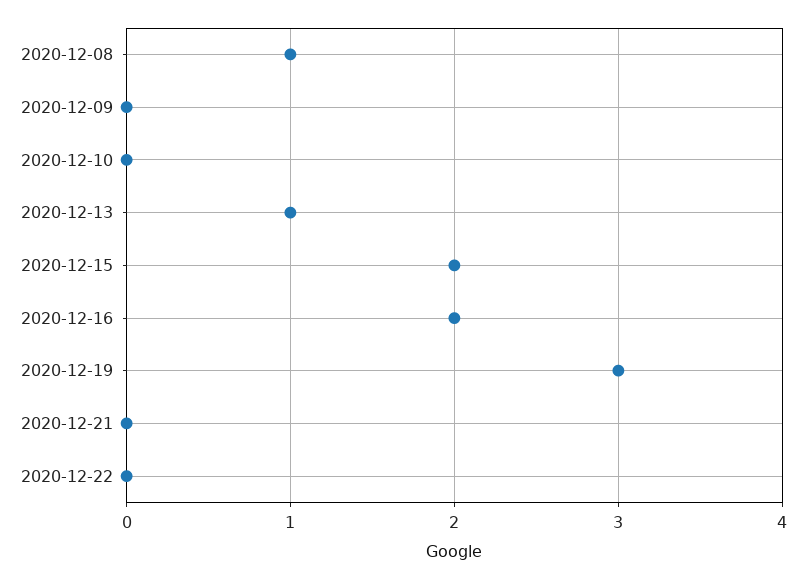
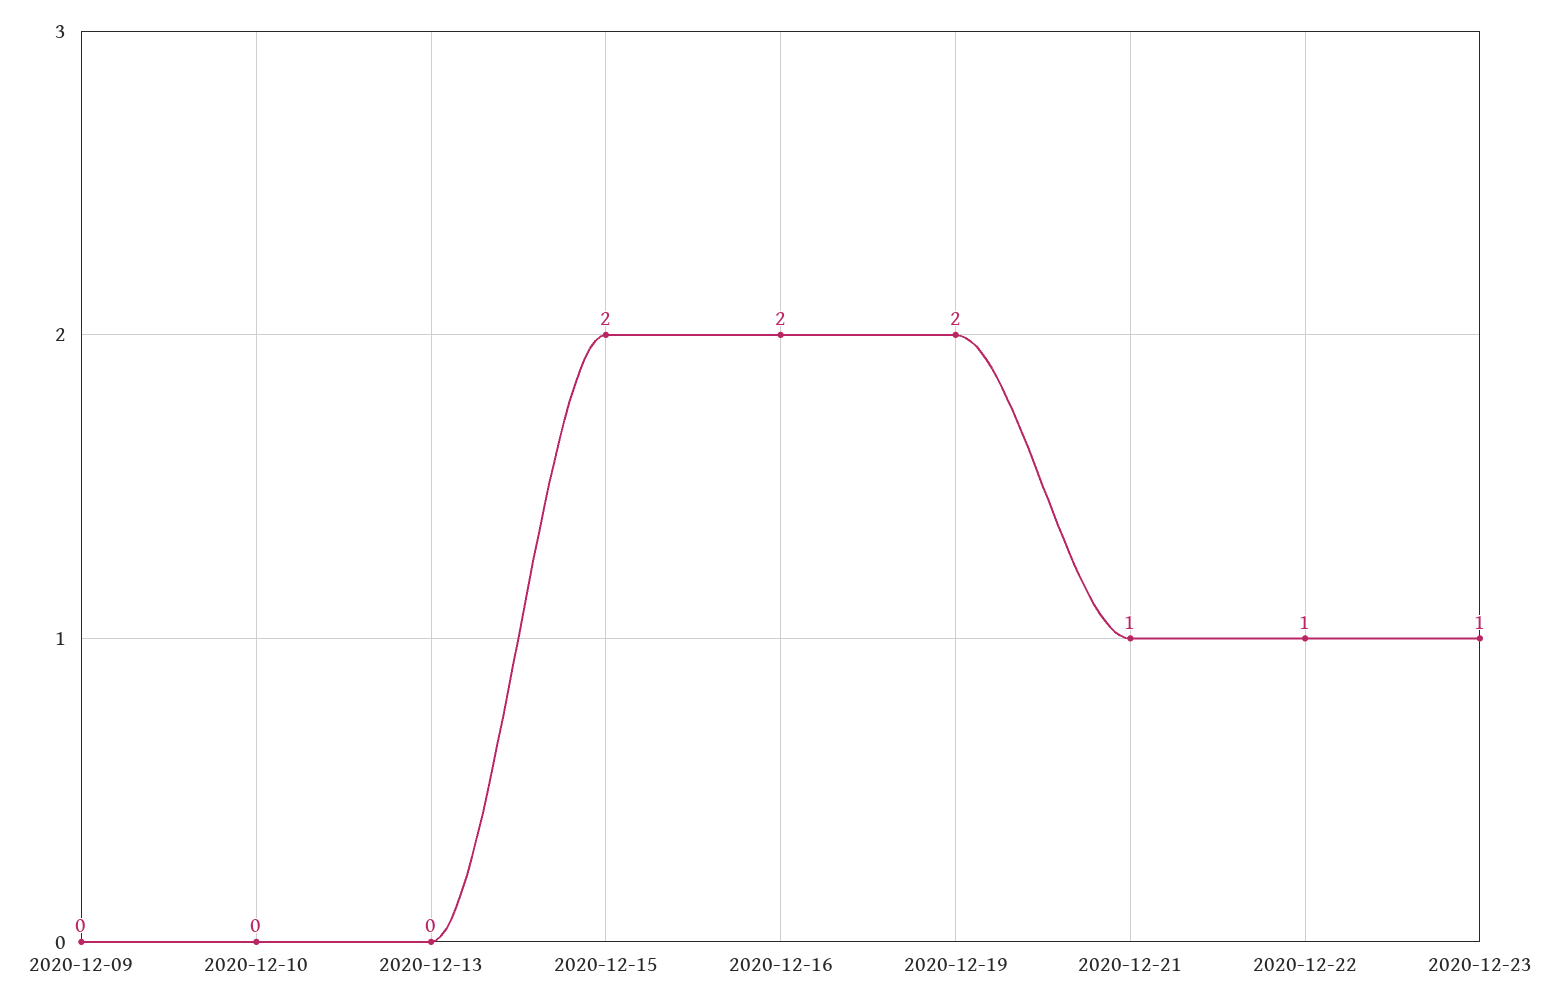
2020-12-08: 1 -> none
2020-12-13: 1 -> 0
2020-12-19: 3 -> 2
2020-12-21: 0 -> 1
2020-12-22: 0 -> 1
2020-12-23: none -> 1

